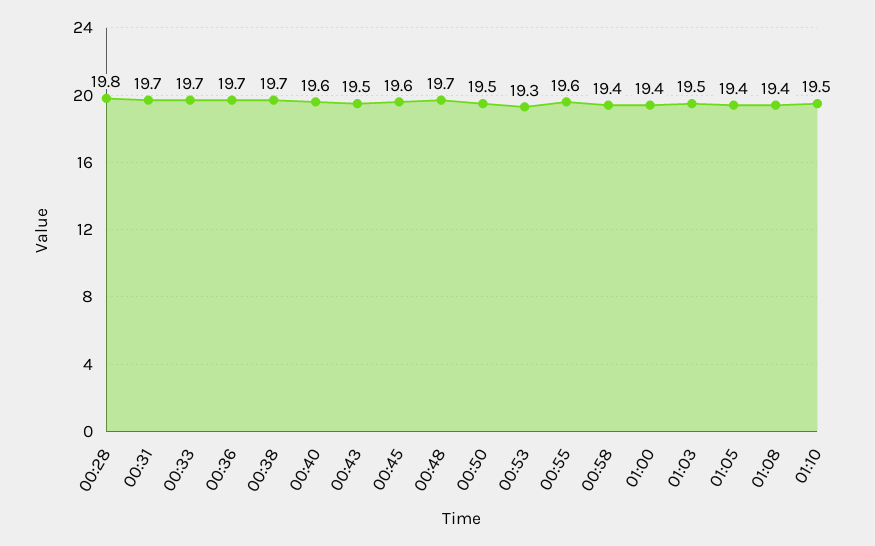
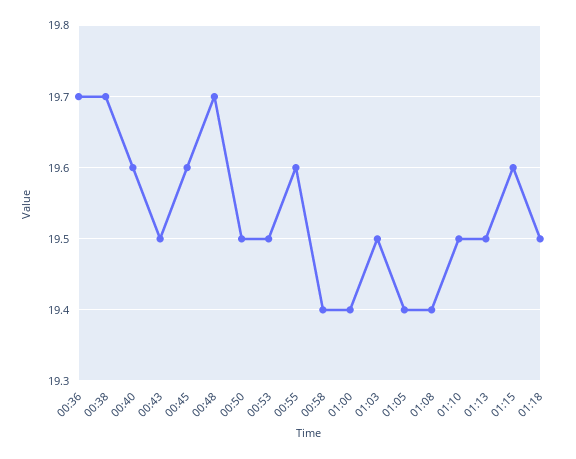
00:28: 19.8 -> none
00:31: 19.7 -> none
00:33: 19.7 -> none
00:53: 19.3 -> 19.5
01:13: none -> 19.5
01:15: none -> 19.6
01:18: none -> 19.5

